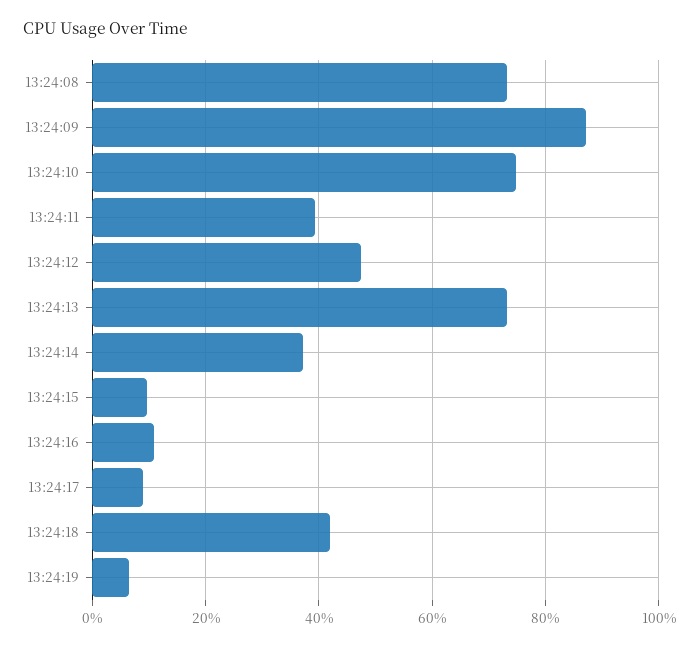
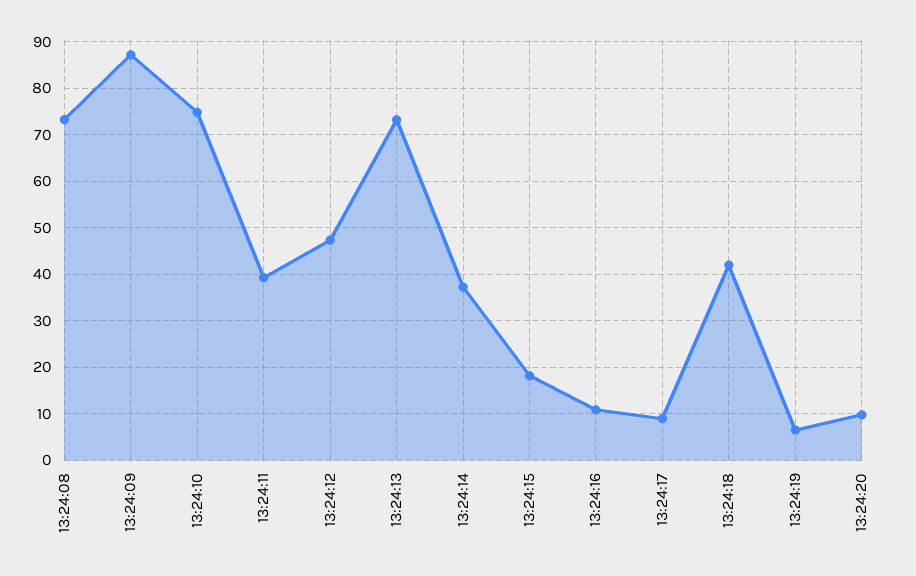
13:24:15: 10 -> 18
13:24:20: none -> 10

